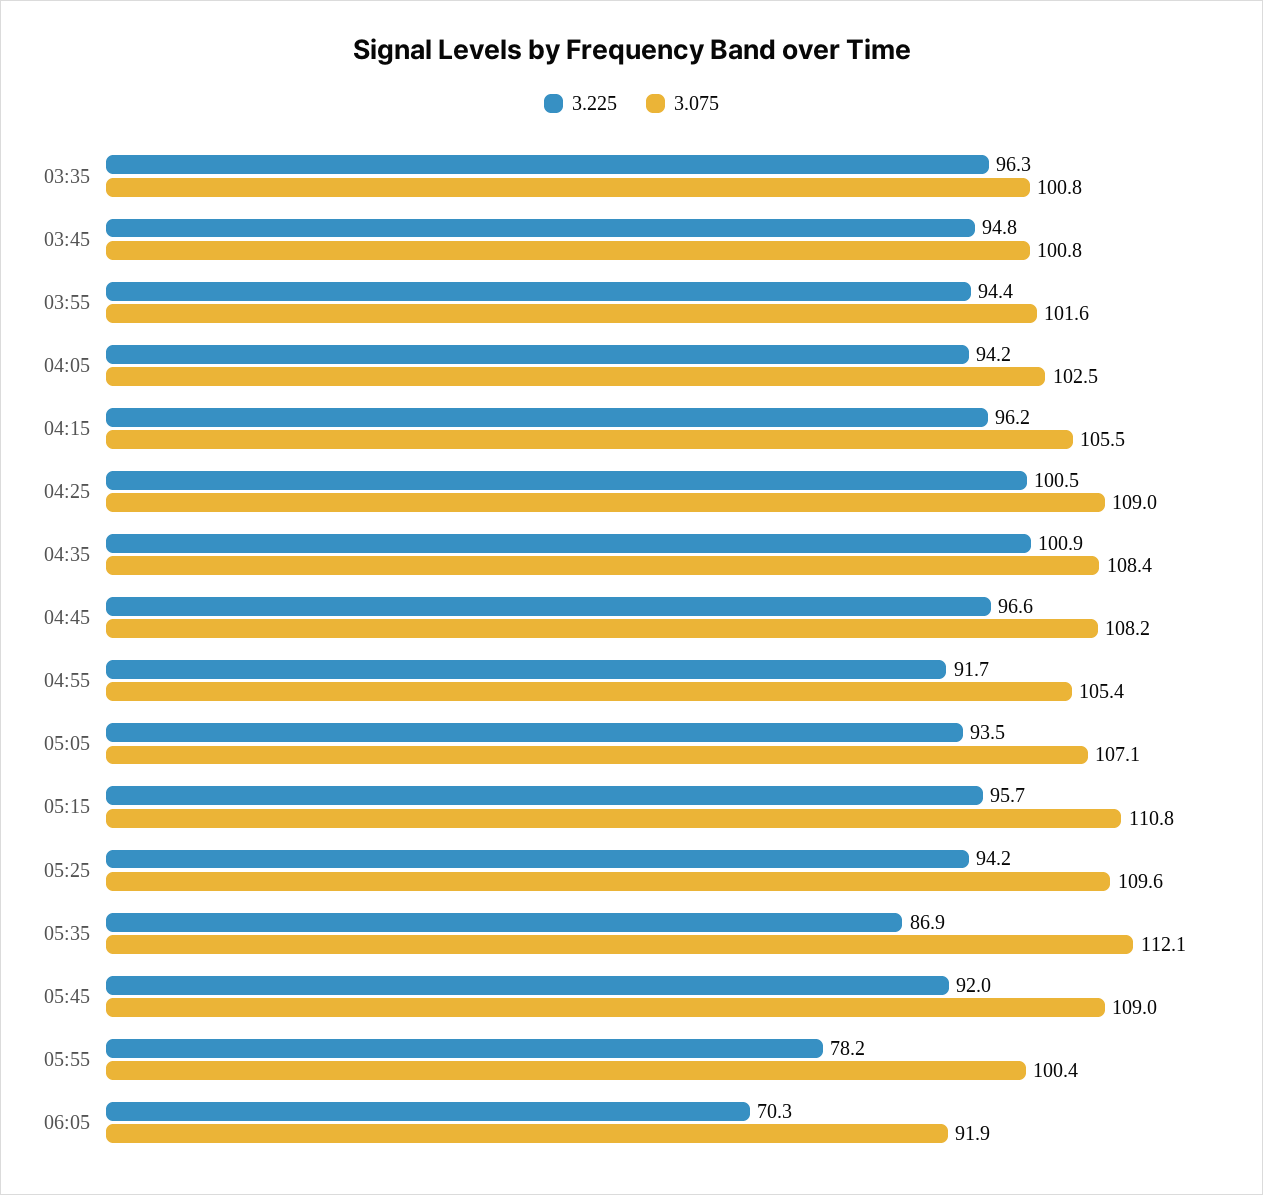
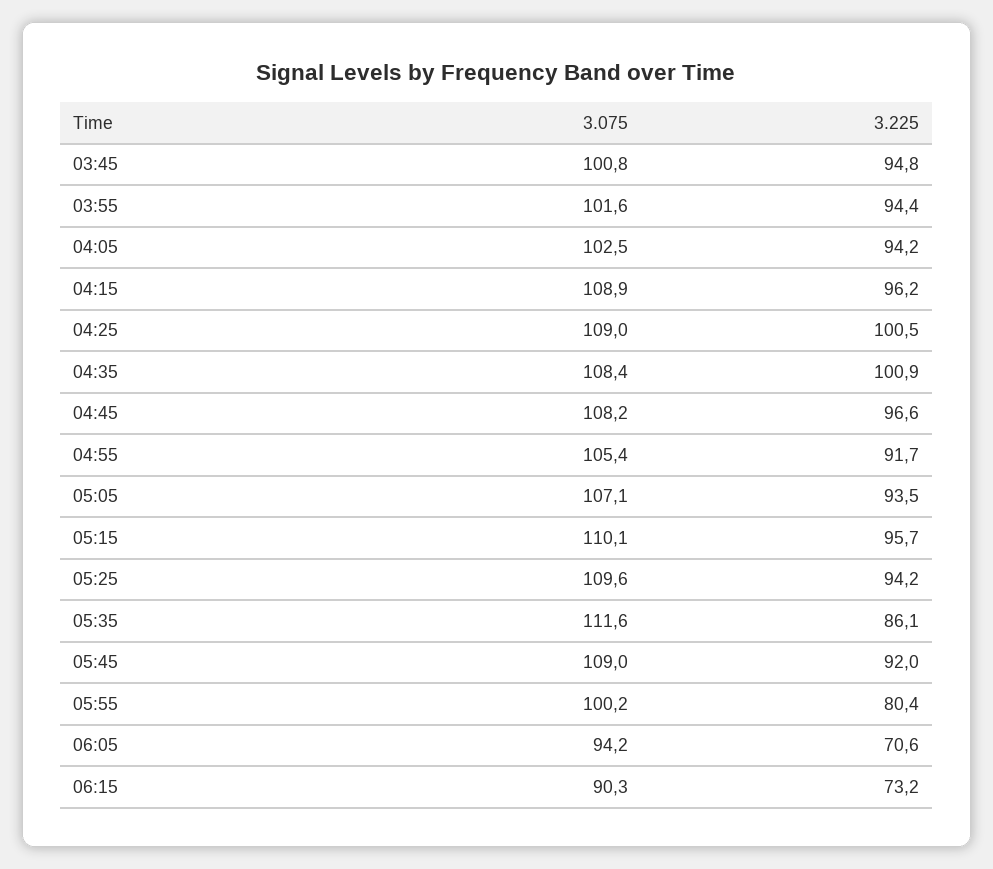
3.225, 03:35: 96.3 -> none
3.075, 03:35: 100.8 -> none
3.075, 04:15: 105.5 -> 108.9
3.075, 05:15: 110.8 -> 110.1
3.225, 05:35: 86.9 -> 86.1
3.075, 05:35: 112.1 -> 111.6
3.225, 05:55: 78.2 -> 80.4
3.075, 05:55: 100.4 -> 100.2
3.225, 06:05: 70.3 -> 70.6
3.075, 06:05: 91.9 -> 94.2
3.075, 06:15: none -> 90.3
3.225, 06:15: none -> 73.2

